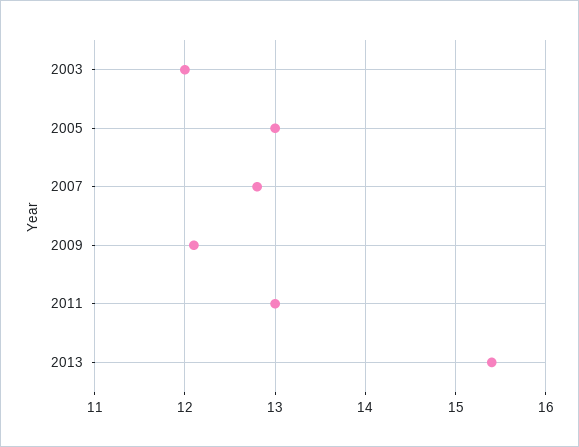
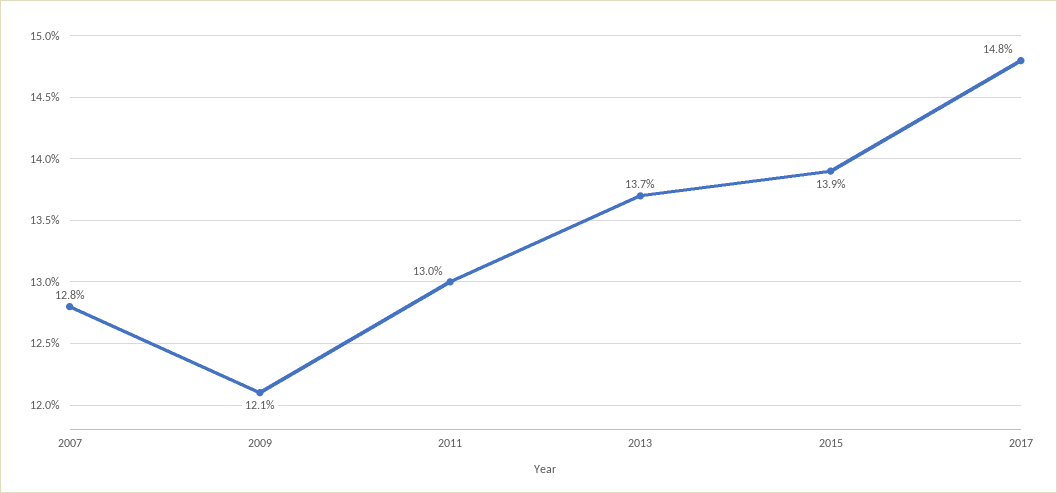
2003: 12 -> none
2005: 13 -> none
2013: 15.4 -> 13.7
2015: none -> 13.9
2017: none -> 14.8

